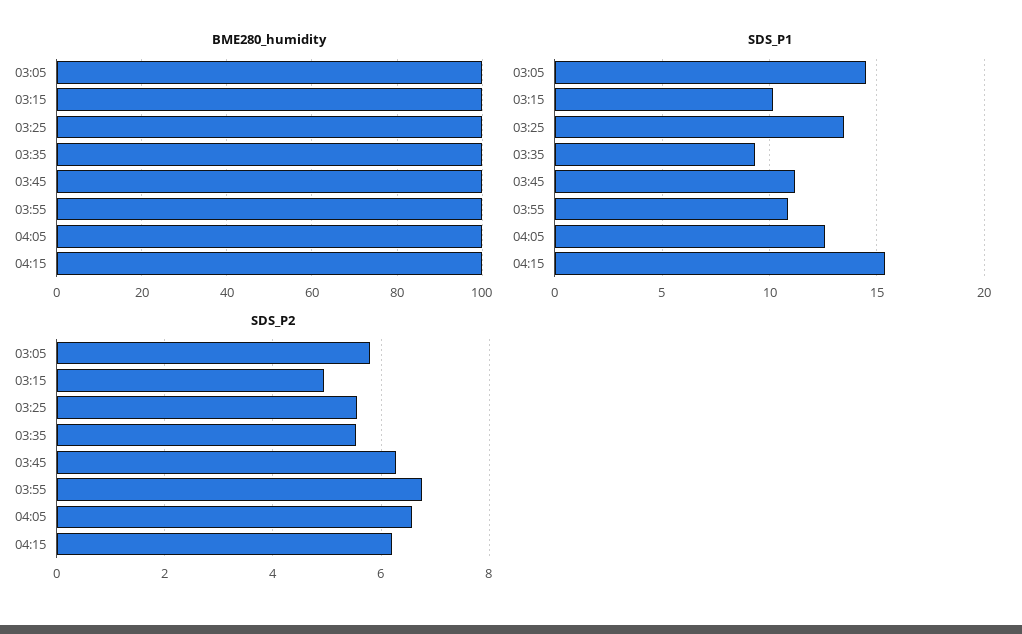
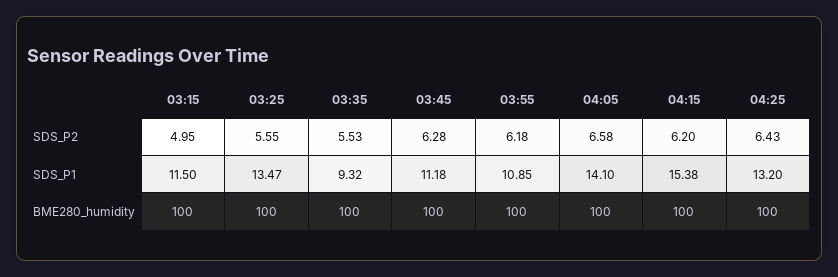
BME280_humidity, 03:05: 100 -> none
SDS_P1, 03:05: 14.5 -> none
SDS_P1, 03:15: 10 -> 11.5
SDS_P1, 04:05: 12.5 -> 14.1
SDS_P2, 03:05: 5.8 -> none
SDS_P2, 03:55: 6.8 -> 6.18
SDS_P2, 04:25: none -> 6.43
SDS_P1, 04:25: none -> 13.2
BME280_humidity, 04:25: none -> 100

